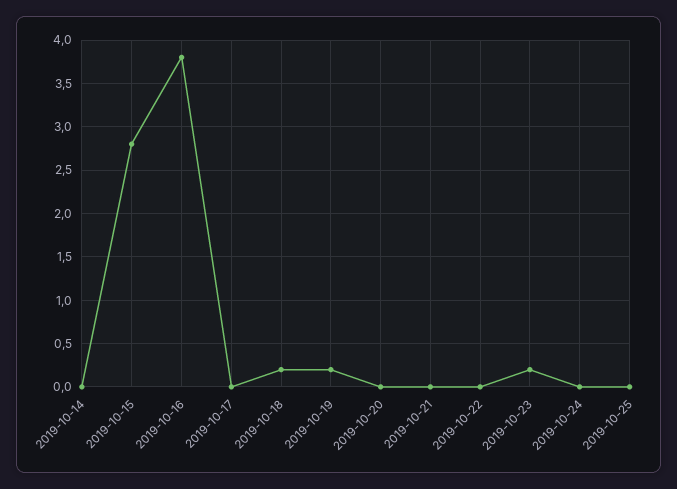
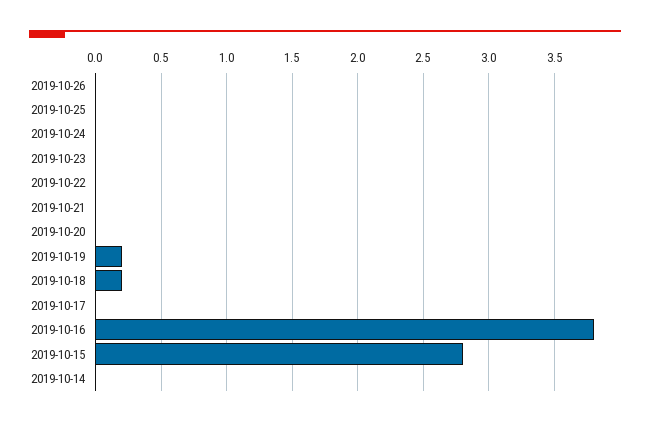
2019-10-23: 0.2 -> 0
2019-10-26: none -> 0

